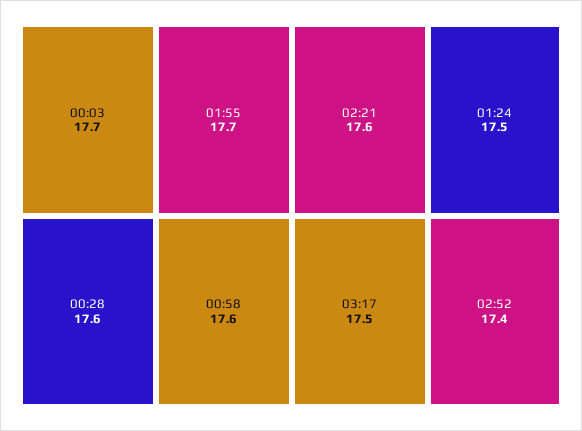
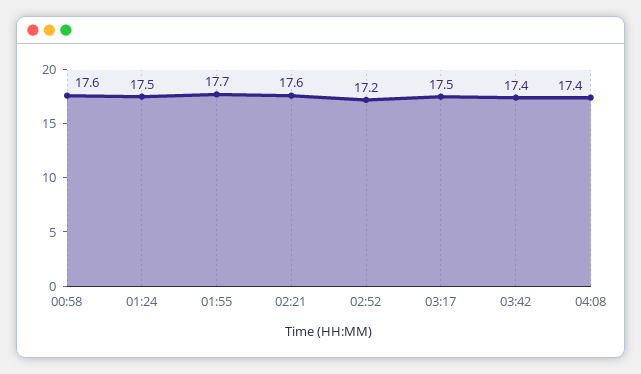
00:03: 17.7 -> none
00:28: 17.6 -> none
02:52: 17.4 -> 17.2
03:42: none -> 17.4
04:08: none -> 17.4

